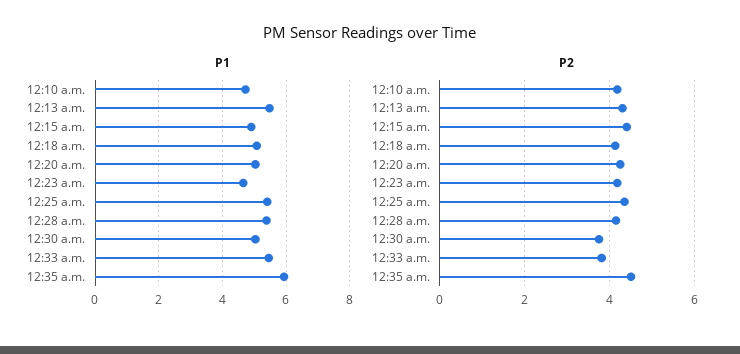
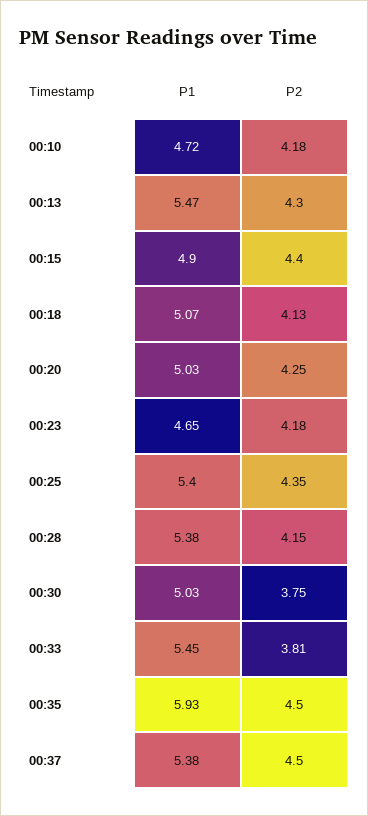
P1, 00:37: none -> 5.38
P2, 00:37: none -> 4.5

